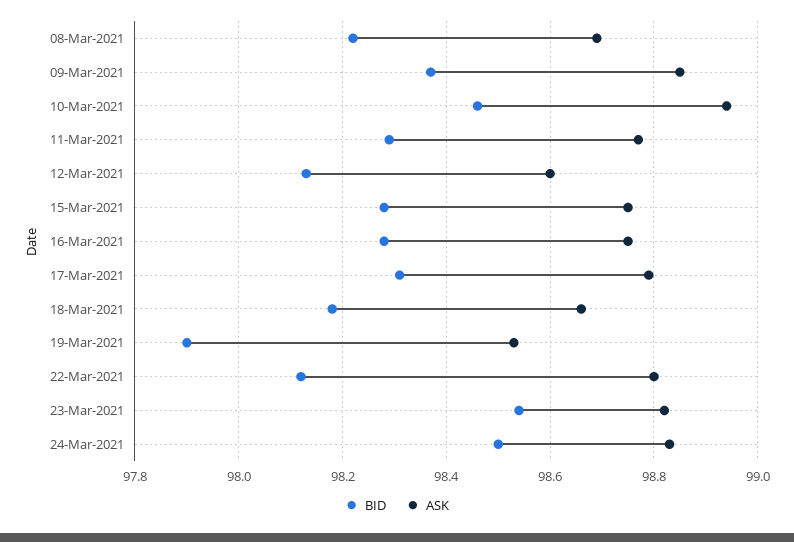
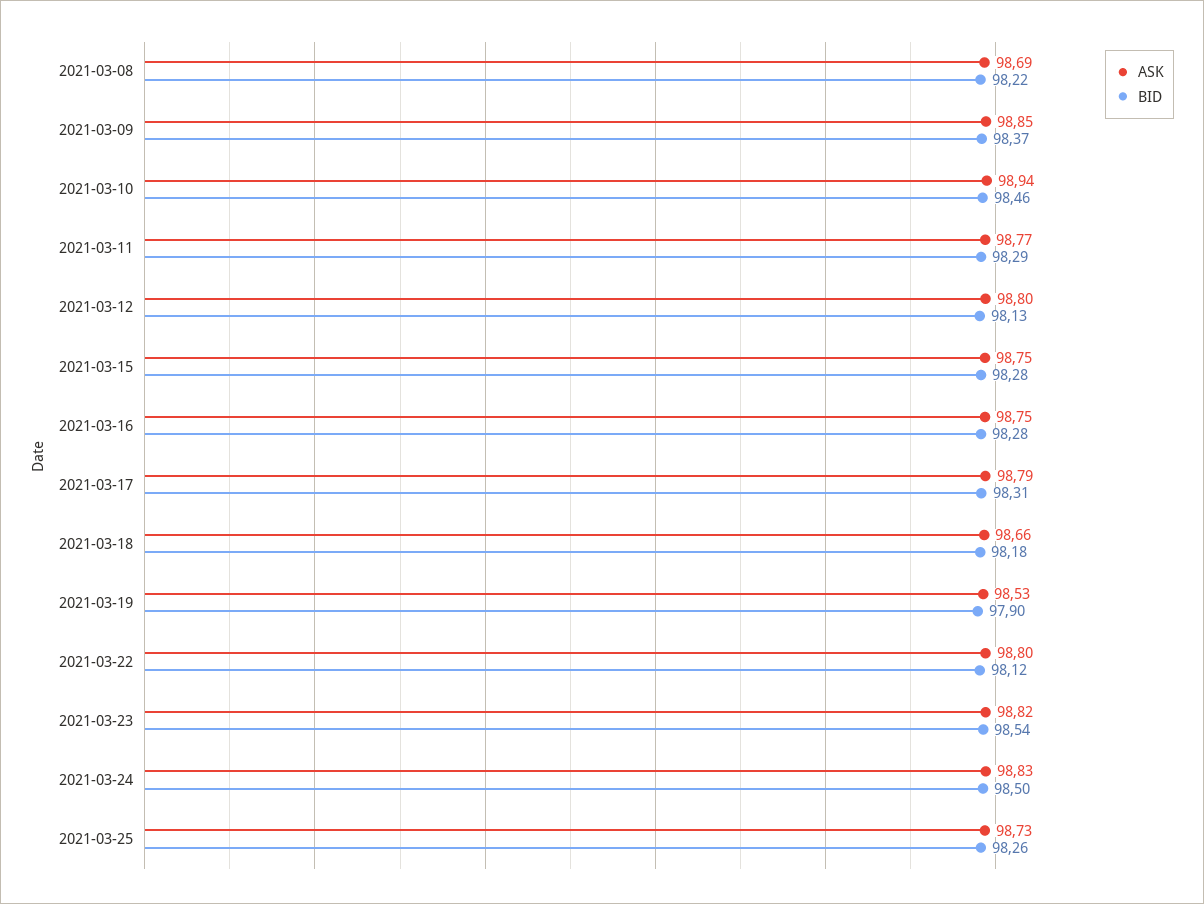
ASK, 12-Mar-2021: 98.6 -> 98.8
ASK, 2021-03-25: none -> 98.73
BID, 2021-03-25: none -> 98.26

